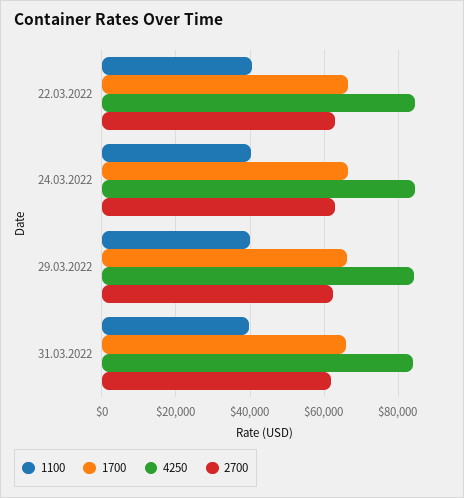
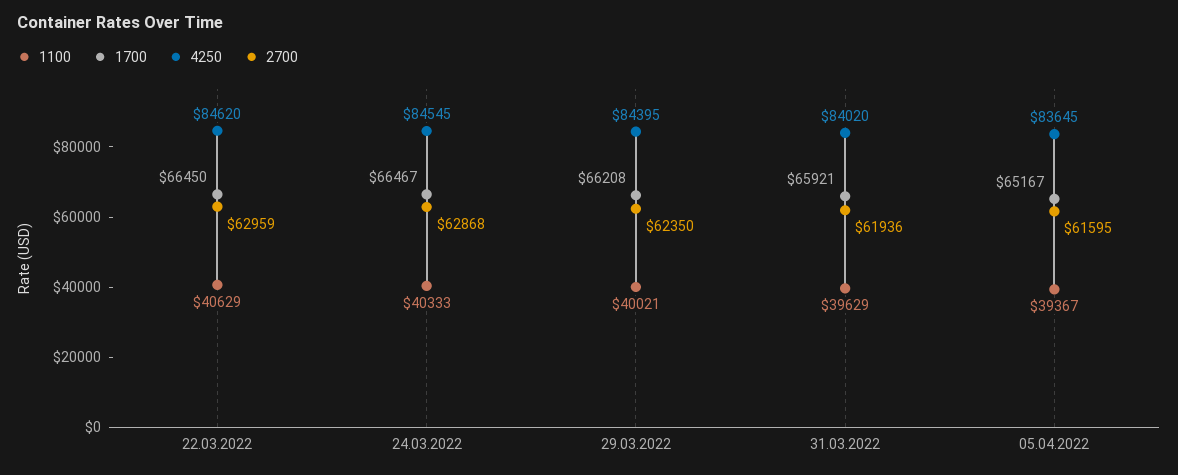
1100, 05.04.2022: none -> 39367
1700, 05.04.2022: none -> 65167
4250, 05.04.2022: none -> 83645
2700, 05.04.2022: none -> 61595

